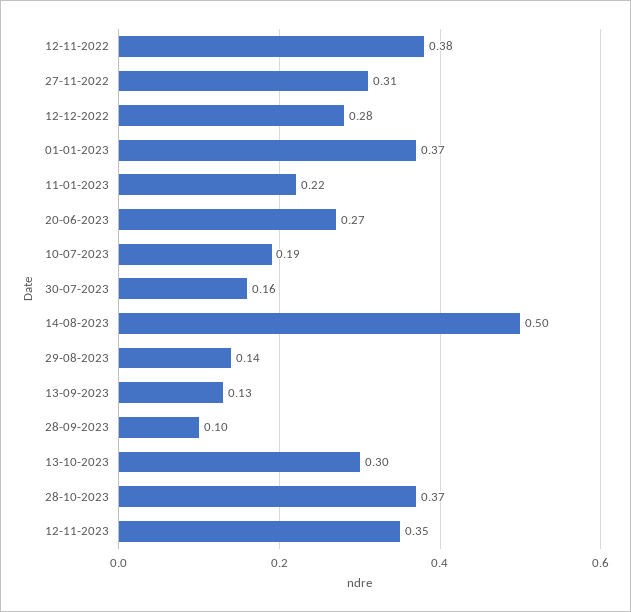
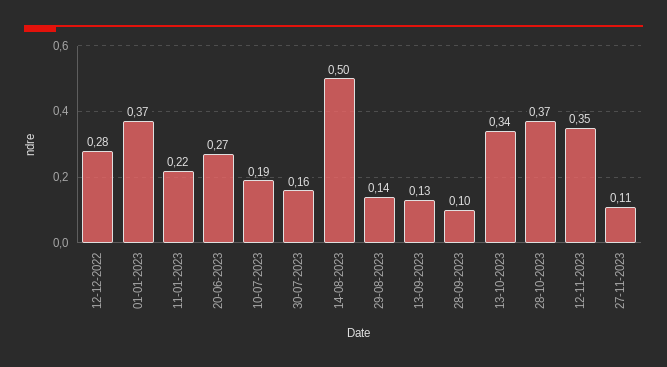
12-11-2022: 0.38 -> none
27-11-2022: 0.31 -> none
13-10-2023: 0.3 -> 0.34
27-11-2023: none -> 0.11

